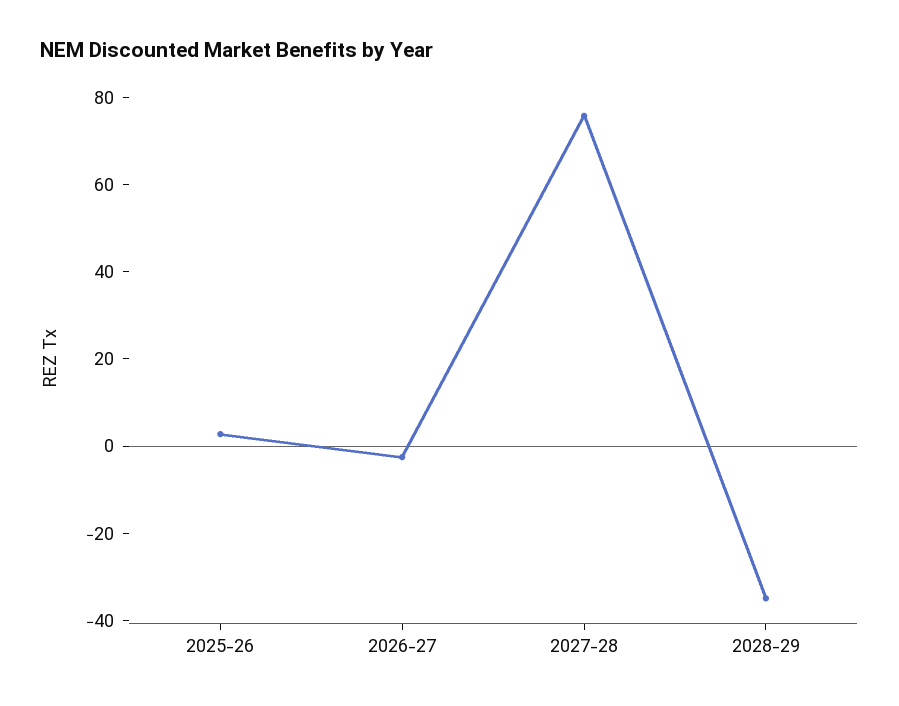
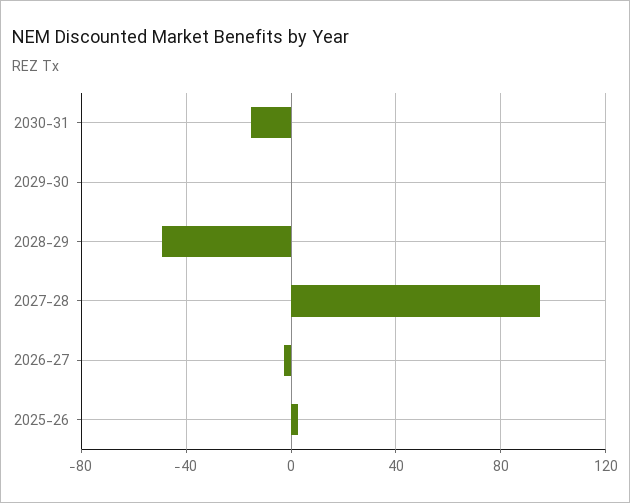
2027-28: 75 -> 95
2028-29: -35 -> -50
2030-31: none -> -15
2029-30: none -> 0

